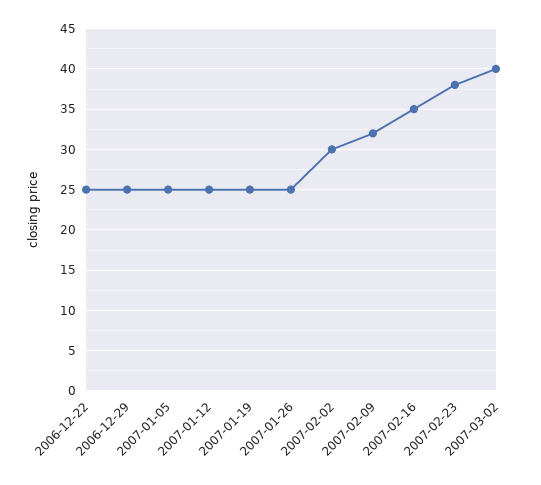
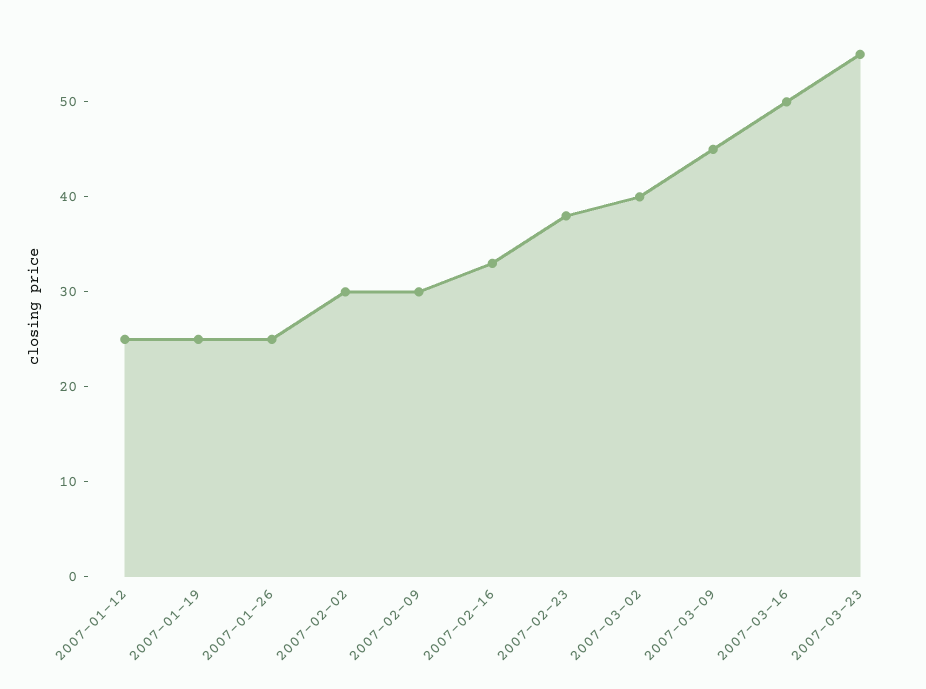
2006-12-22: 25 -> none
2006-12-29: 25 -> none
2007-01-05: 25 -> none
2007-02-09: 32 -> 30
2007-02-16: 35 -> 33
2007-03-09: none -> 45
2007-03-16: none -> 50
2007-03-23: none -> 55

